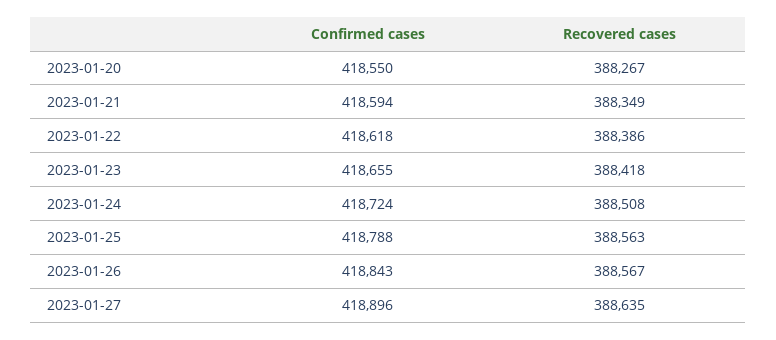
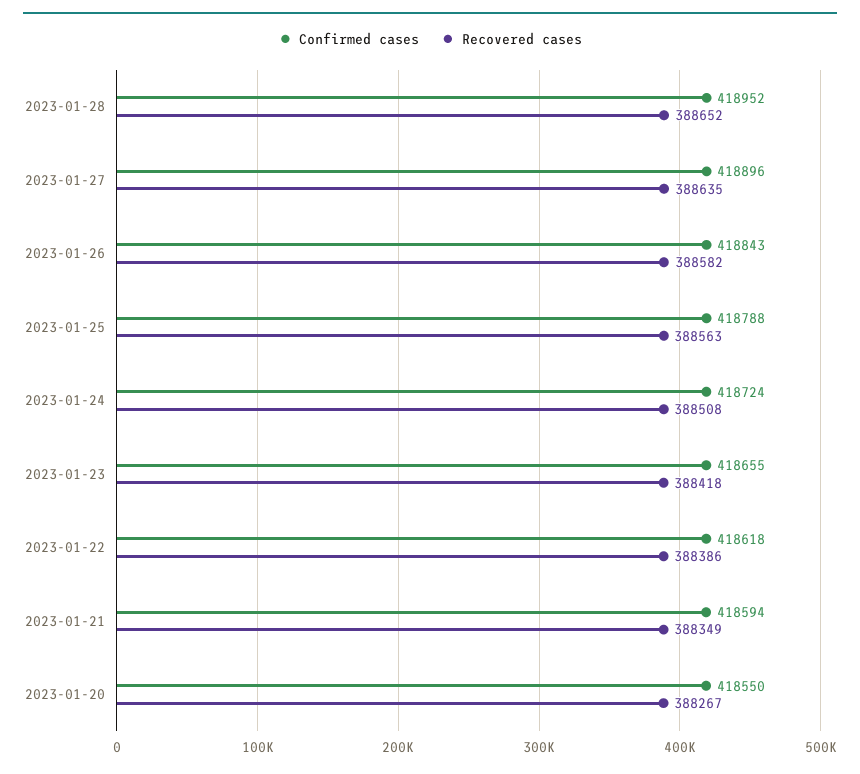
Recovered cases, 2023-01-26: 388567 -> 388582
Confirmed cases, 2023-01-28: none -> 418952
Recovered cases, 2023-01-28: none -> 388652

